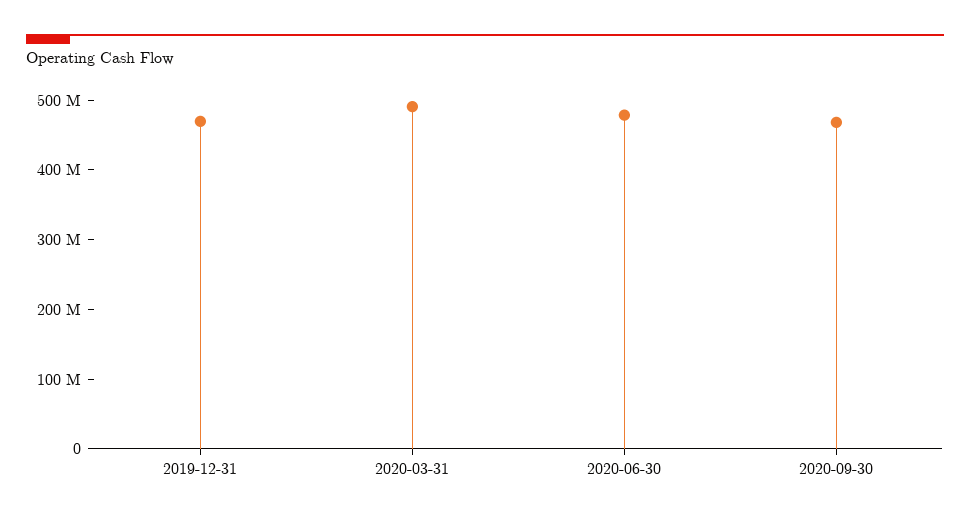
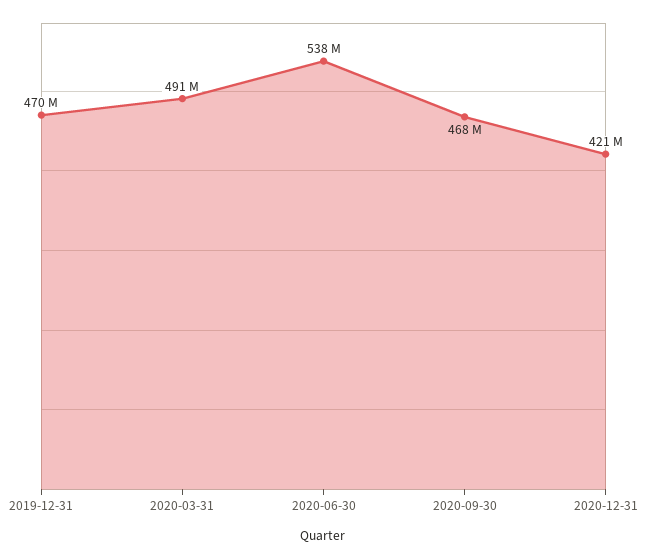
2020-06-30: 480000000 -> 538000000
2020-12-31: none -> 421000000

